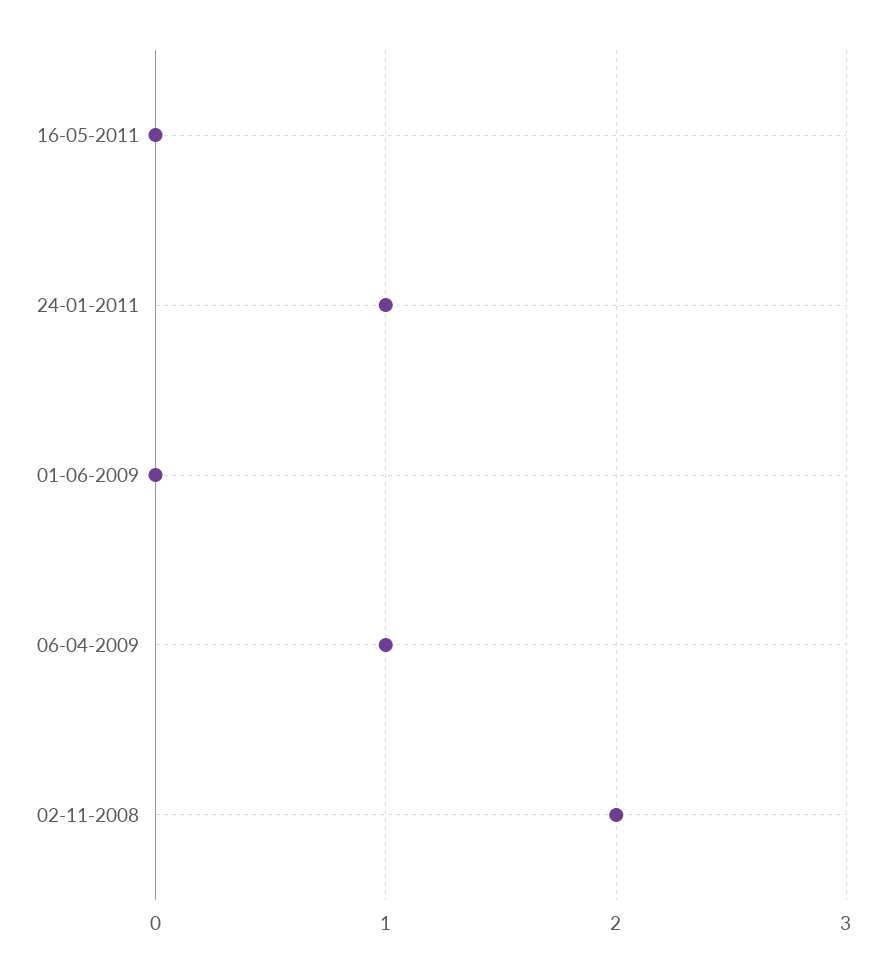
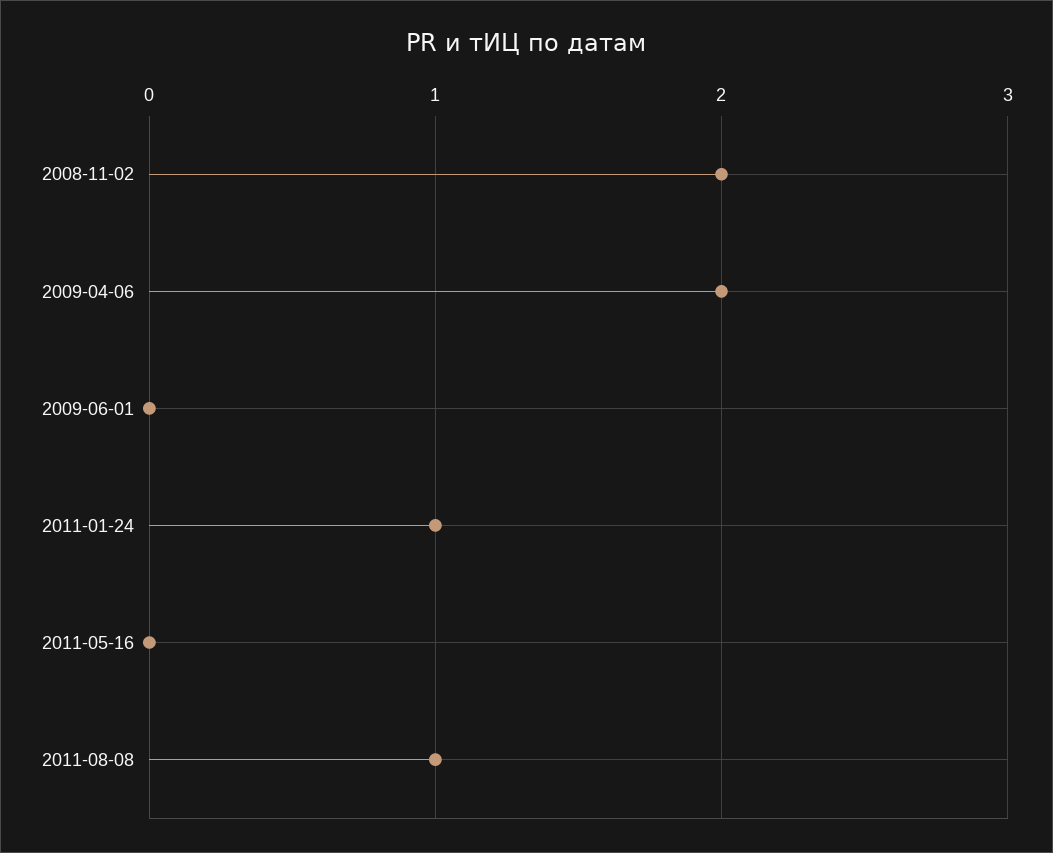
06-04-2009: 1 -> 2
2011-08-08: none -> 1

